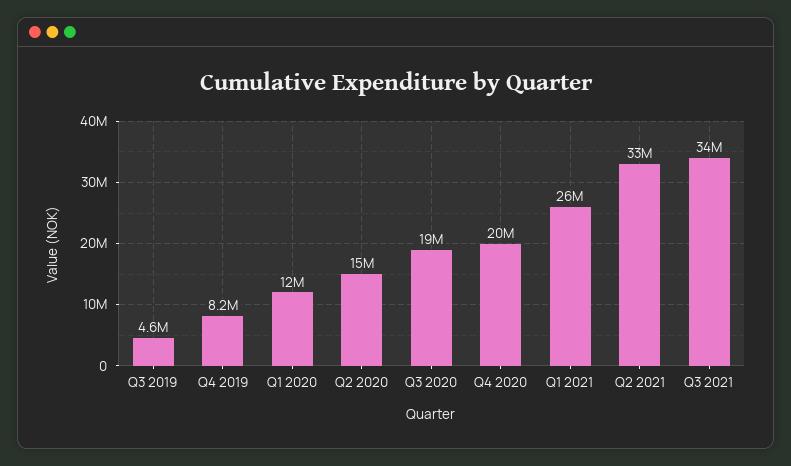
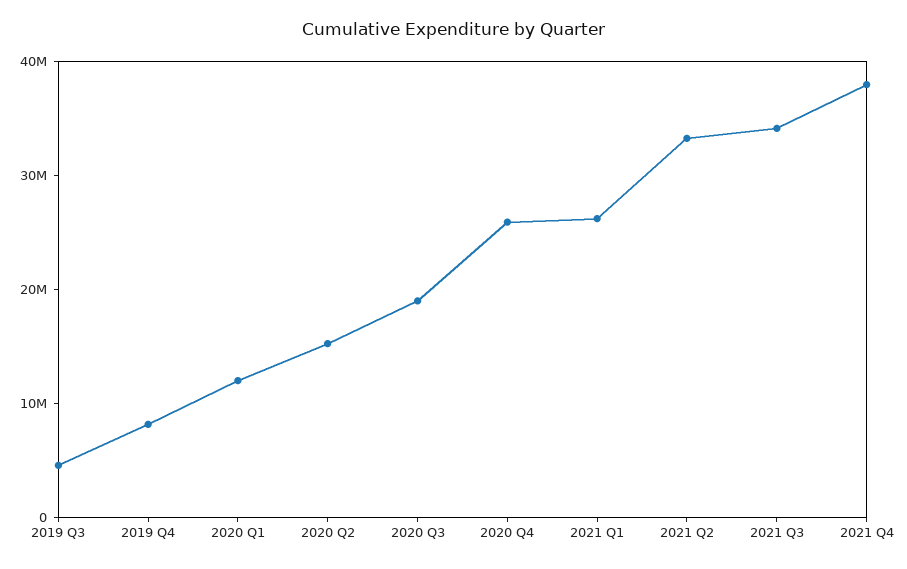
Q4 2020: 20000000 -> 26000000
2021 Q4: none -> 38000000

